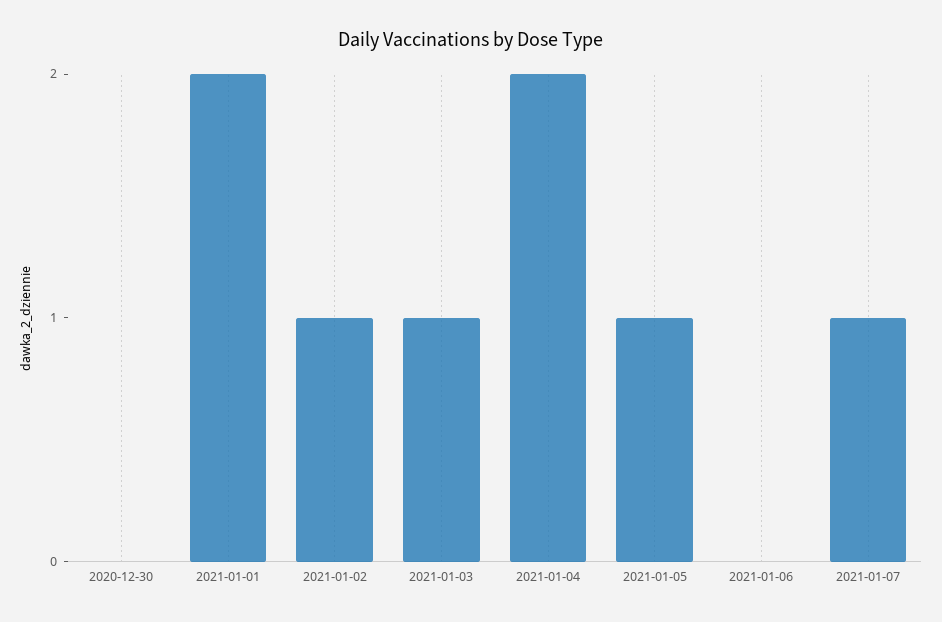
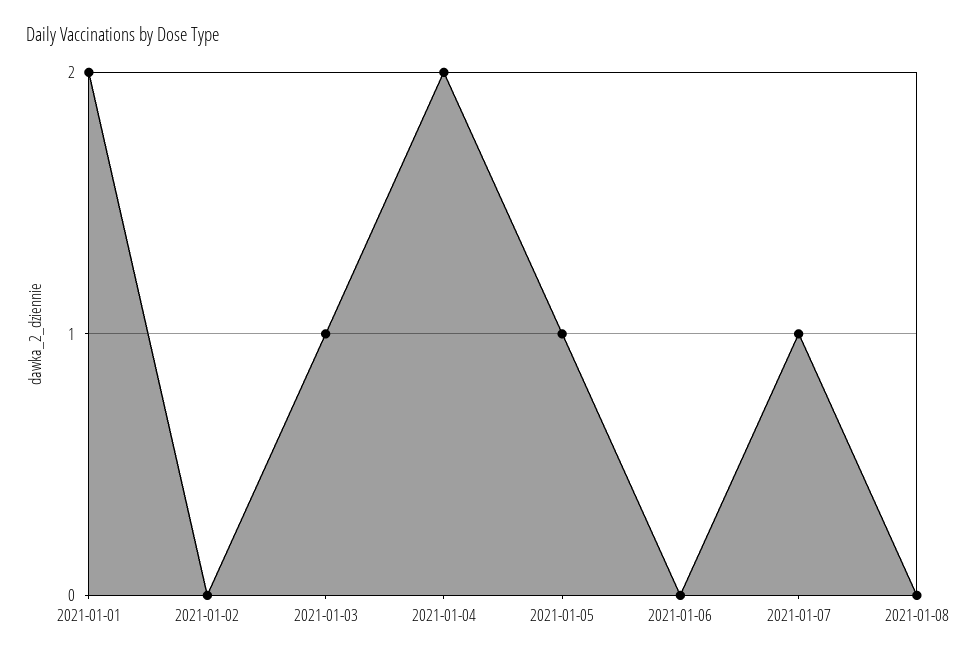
2020-12-30: 0 -> none
2021-01-02: 1 -> 0
2021-01-08: none -> 0

